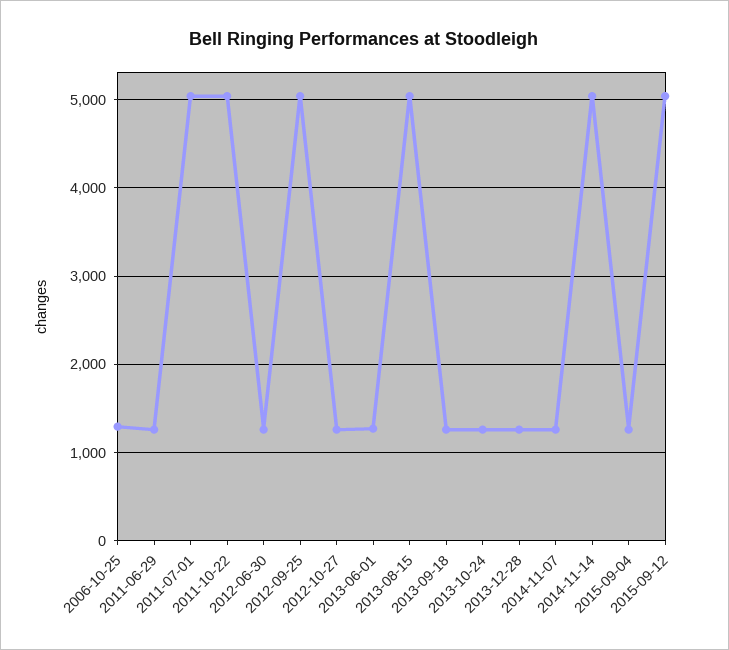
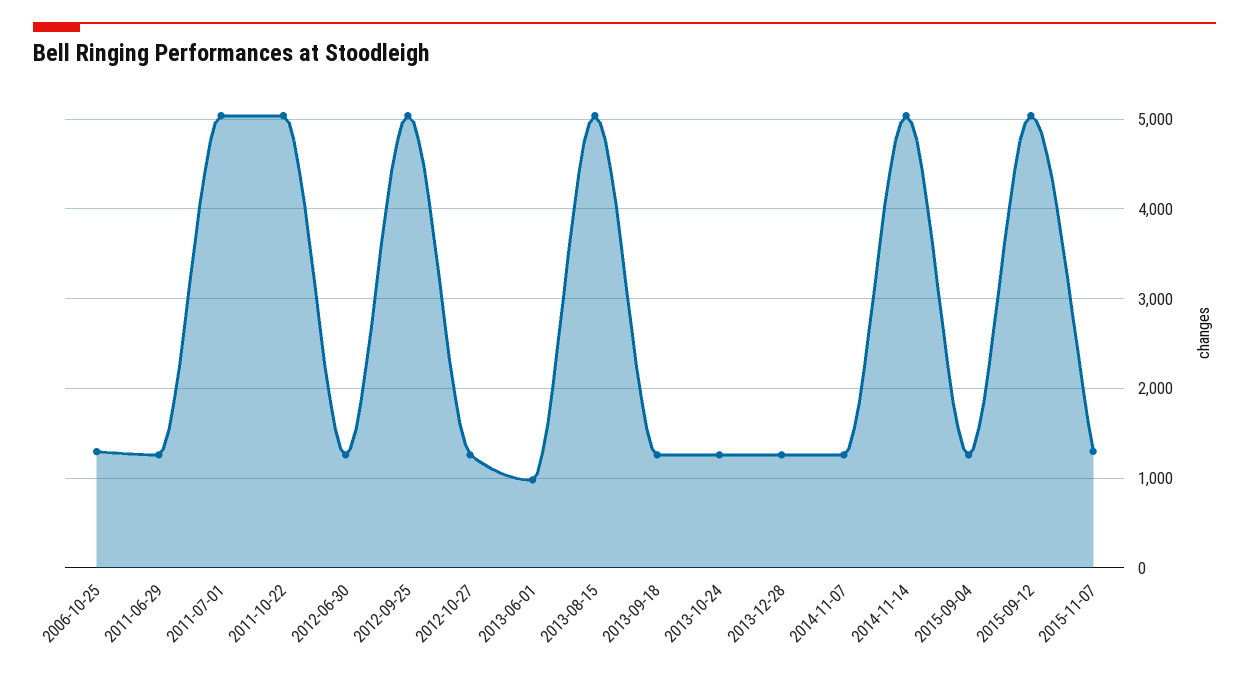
2013-06-01: 1300 -> 1000
2015-11-07: none -> 1300

